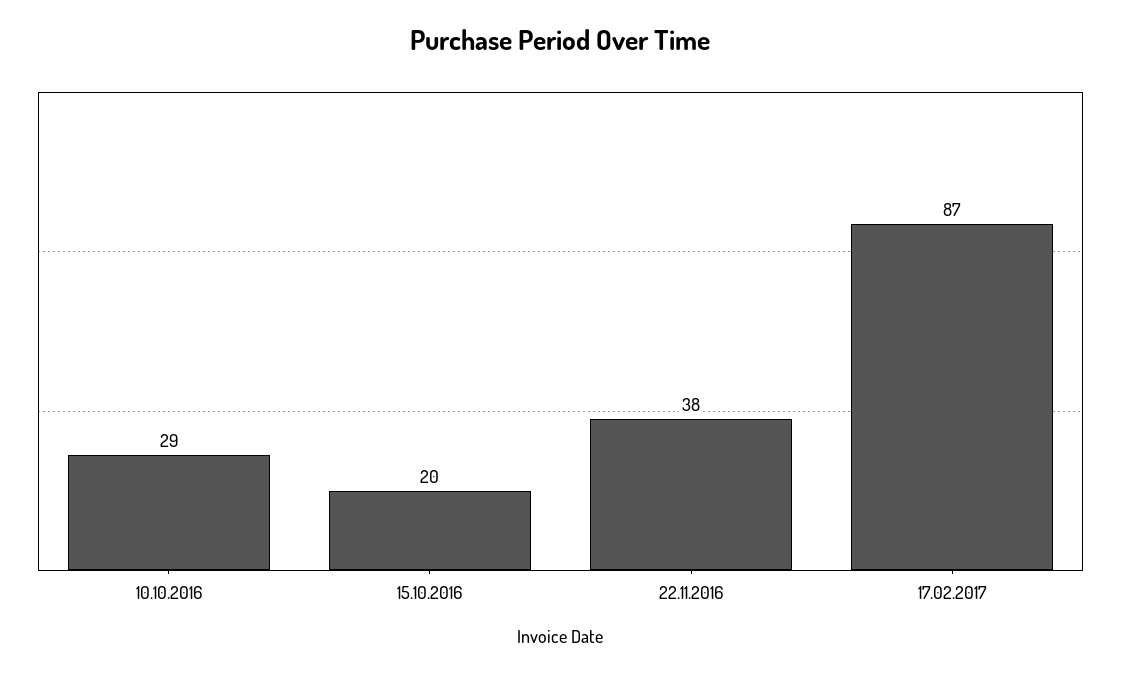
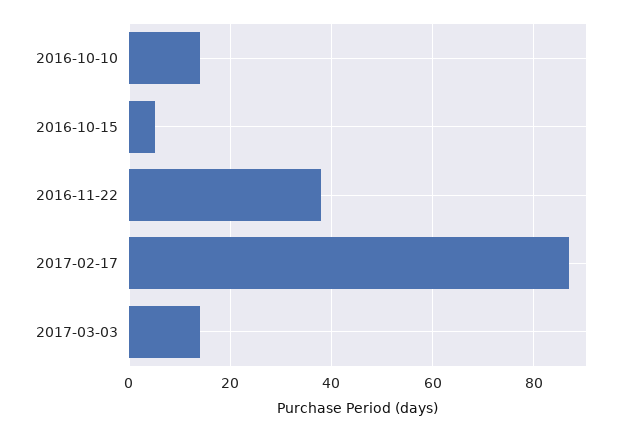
10.10.2016: 29 -> 15
15.10.2016: 20 -> 5
2017-03-03: none -> 15

